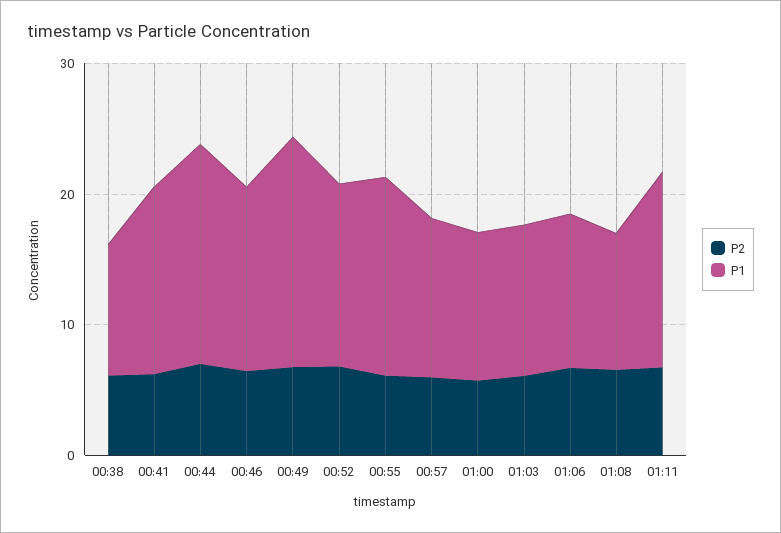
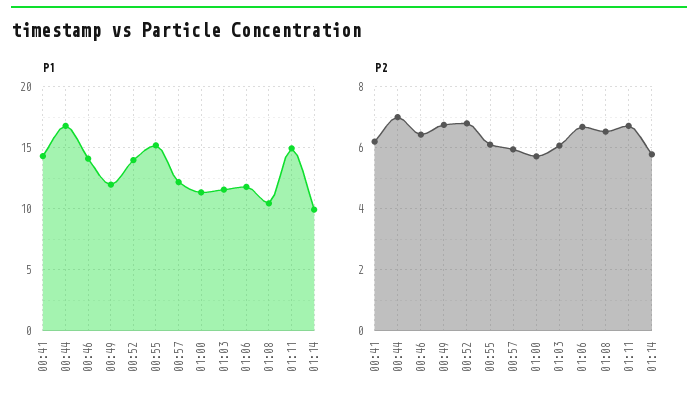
P2, 00:38: 6 -> none
P1, 00:38: 10 -> none
P1, 00:49: 18 -> 12
P1, 01:14: none -> 10
P2, 01:14: none -> 5.8

